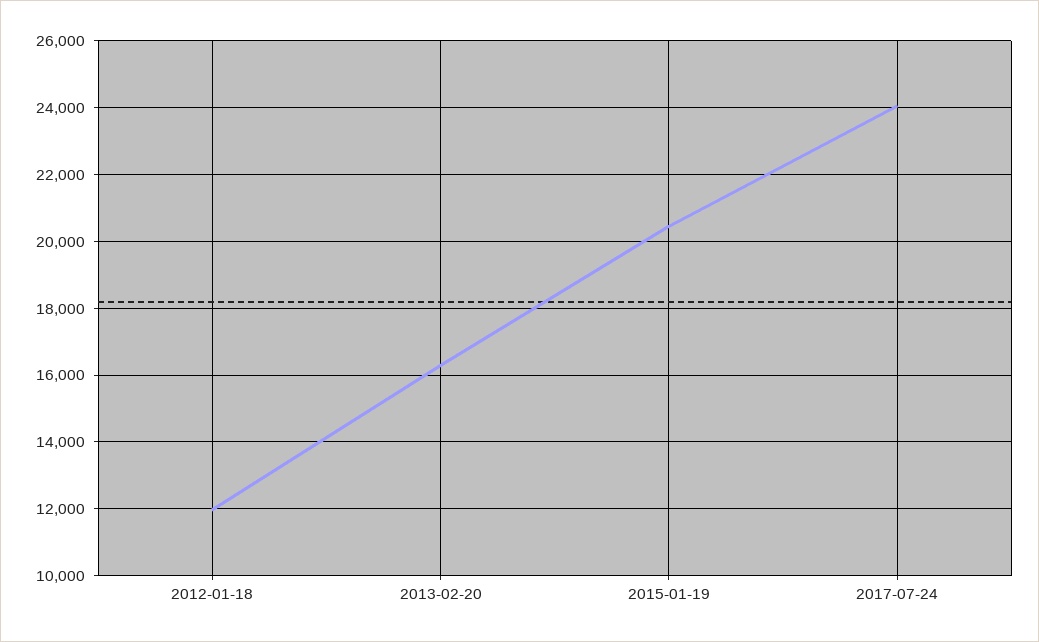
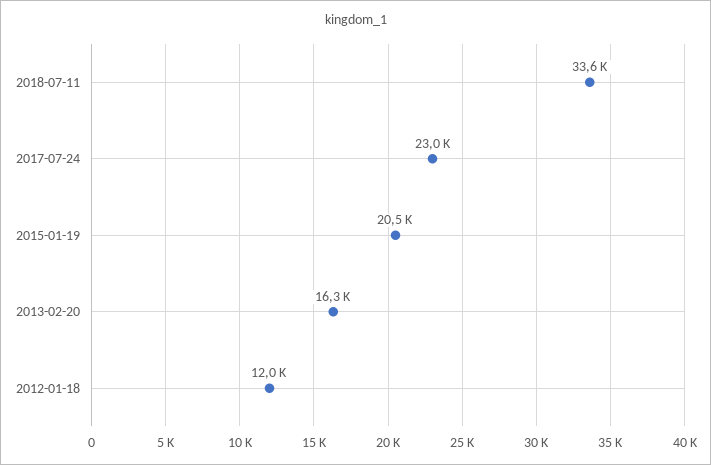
2017-07-24: 24000 -> 23000
2018-07-11: none -> 33600

